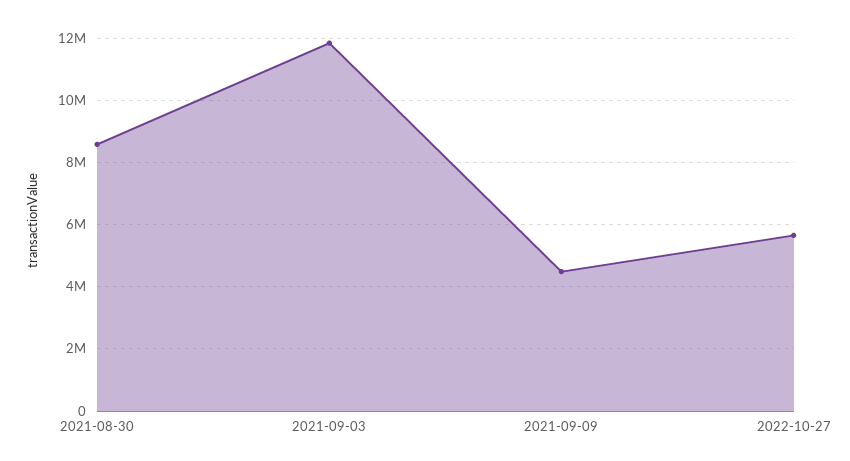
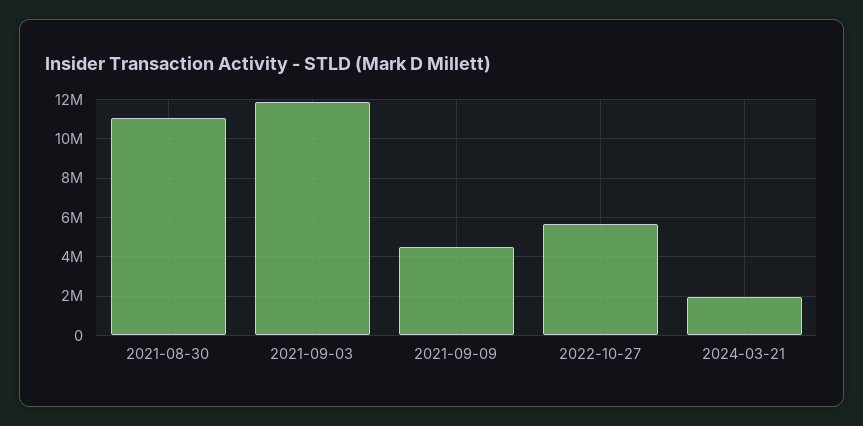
2021-08-30: 8600000 -> 11000000
2024-03-21: none -> 2000000

